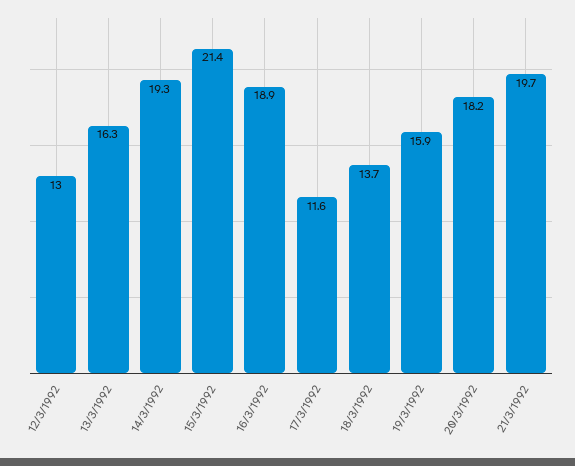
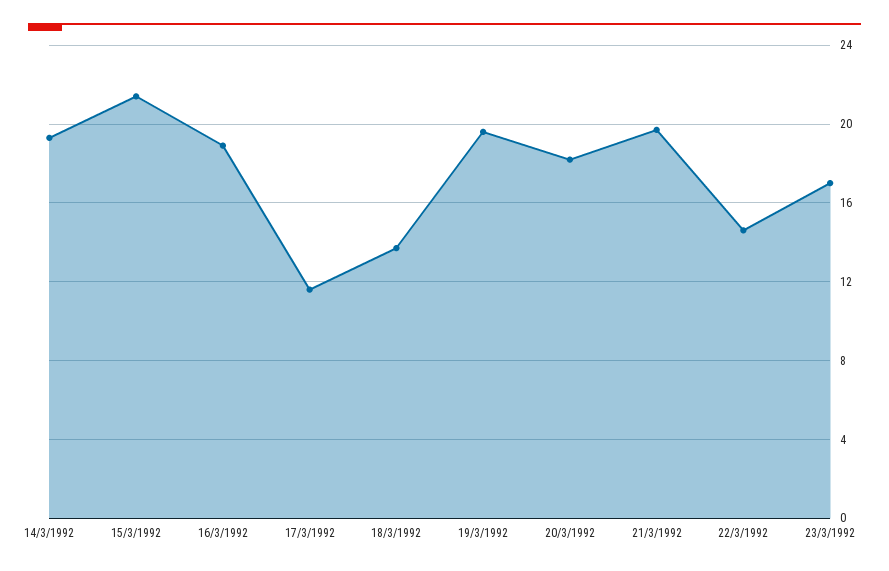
12/3/1992: 13 -> none
13/3/1992: 16.3 -> none
19/3/1992: 15.9 -> 19.5
22/3/1992: none -> 14.5
23/3/1992: none -> 17

